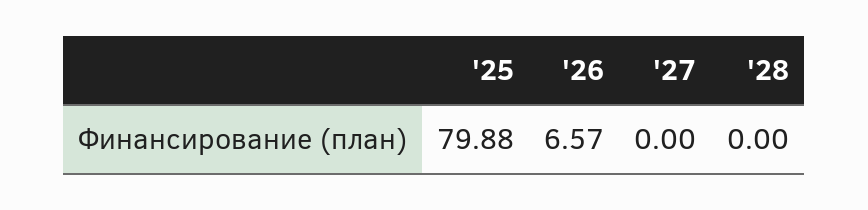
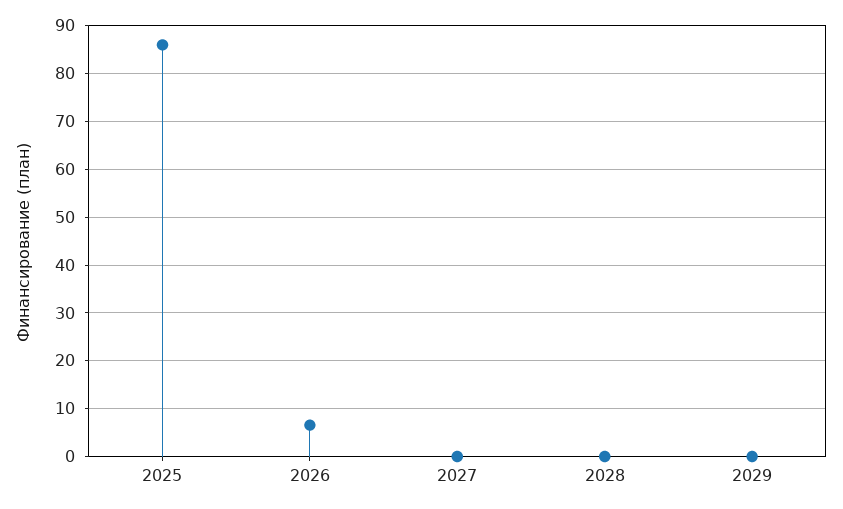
'25: 79.88 -> 86
2029: none -> 0

